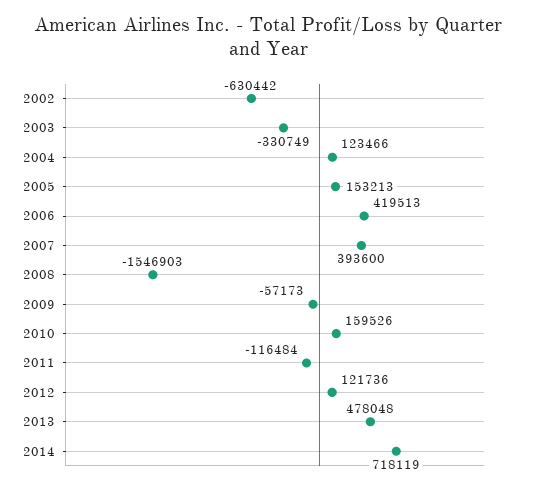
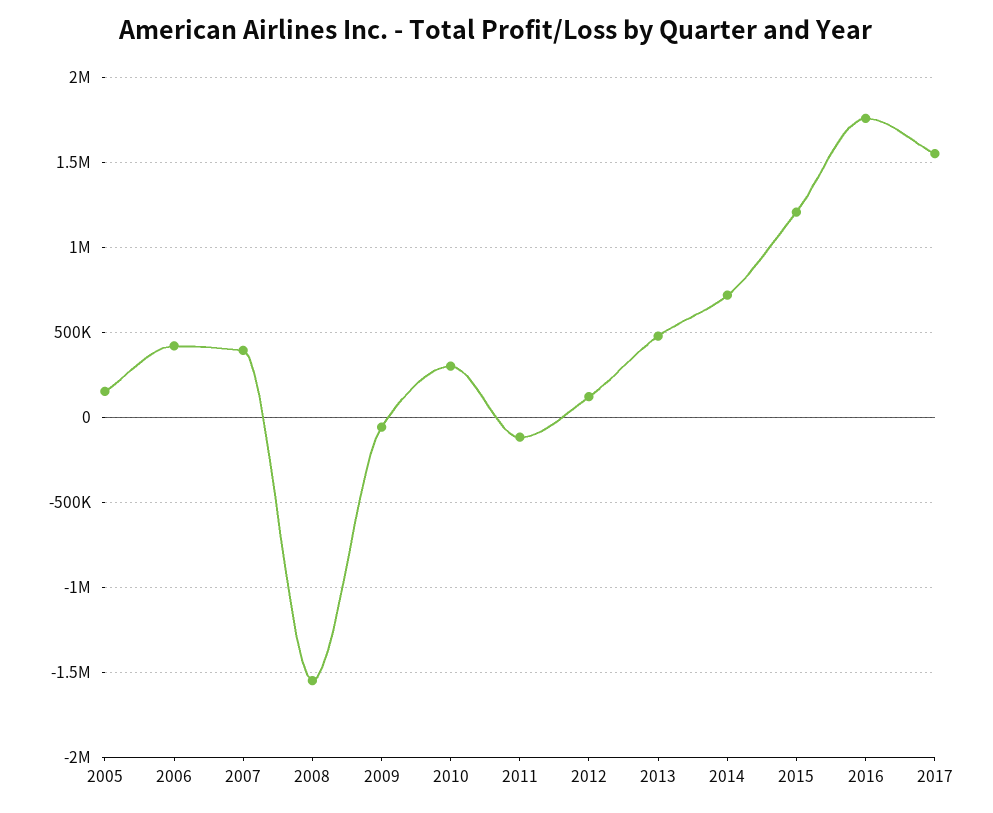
2002: -630442 -> none
2003: -330749 -> none
2004: 123466 -> none
2010: 159526 -> 300000
2015: none -> 1200000
2016: none -> 1750000
2017: none -> 1550000

